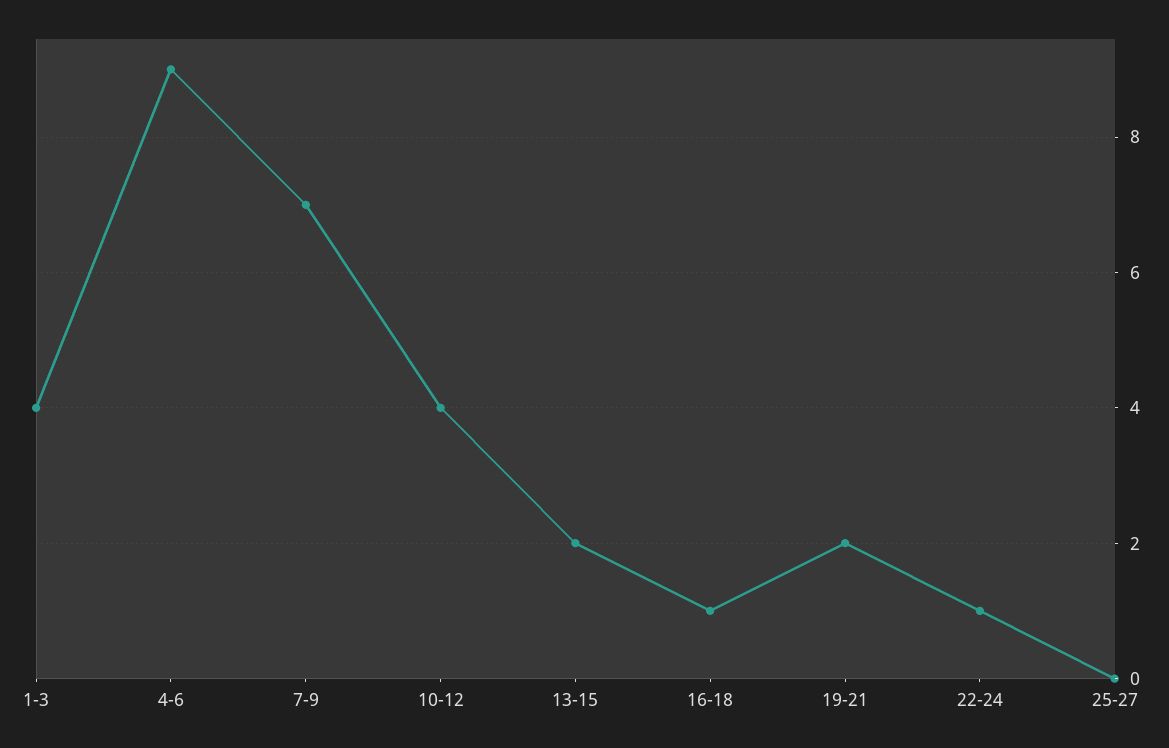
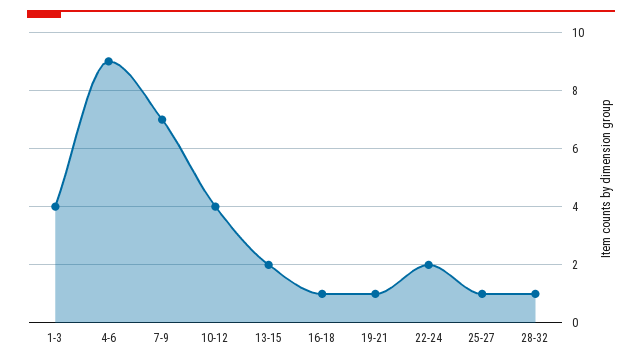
19-21: 2 -> 1
22-24: 1 -> 2
25-27: 0 -> 1
28-32: none -> 1

